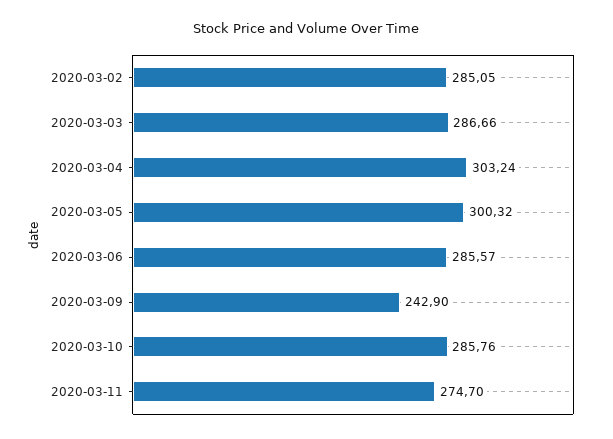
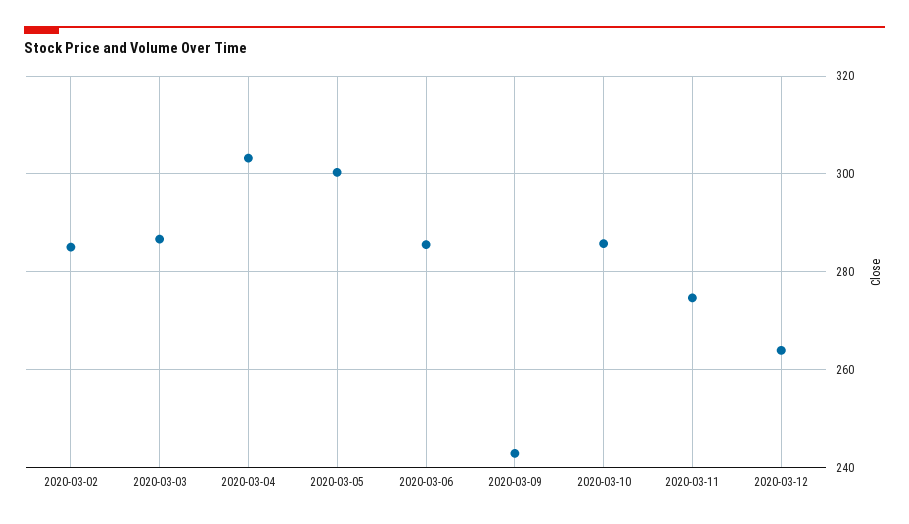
2020-03-12: none -> 264

